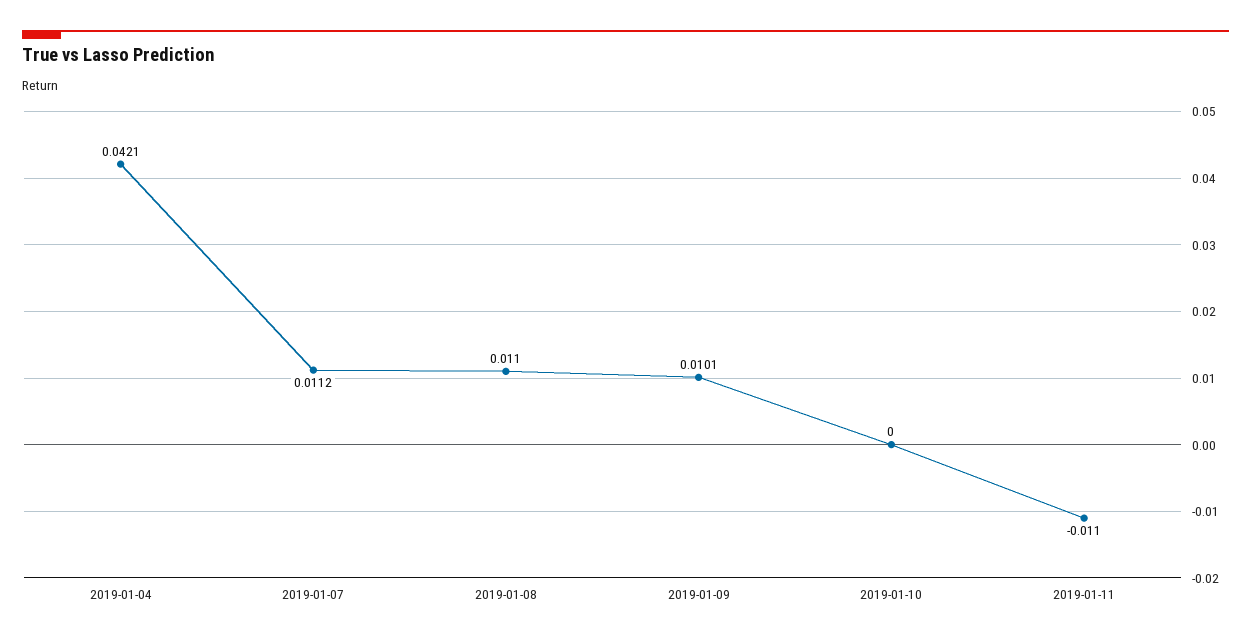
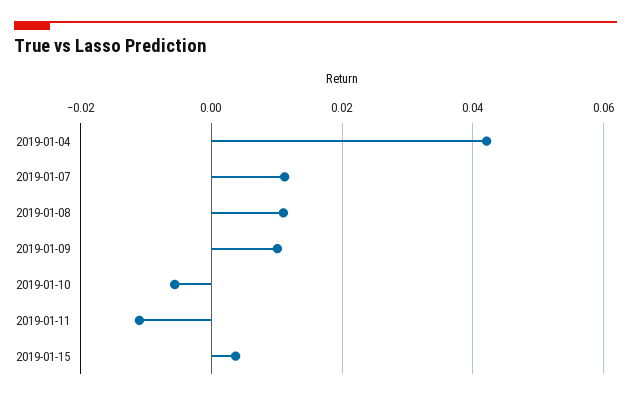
2019-01-10: 0 -> -0.006
2019-01-15: none -> 0.004

